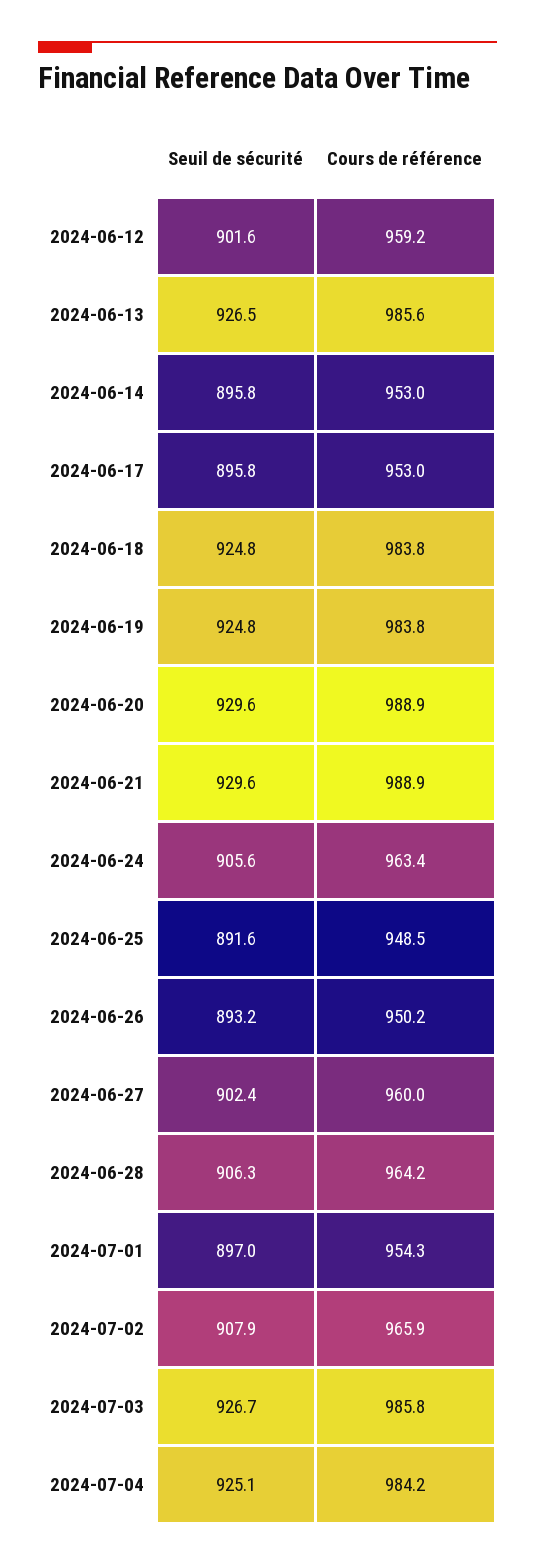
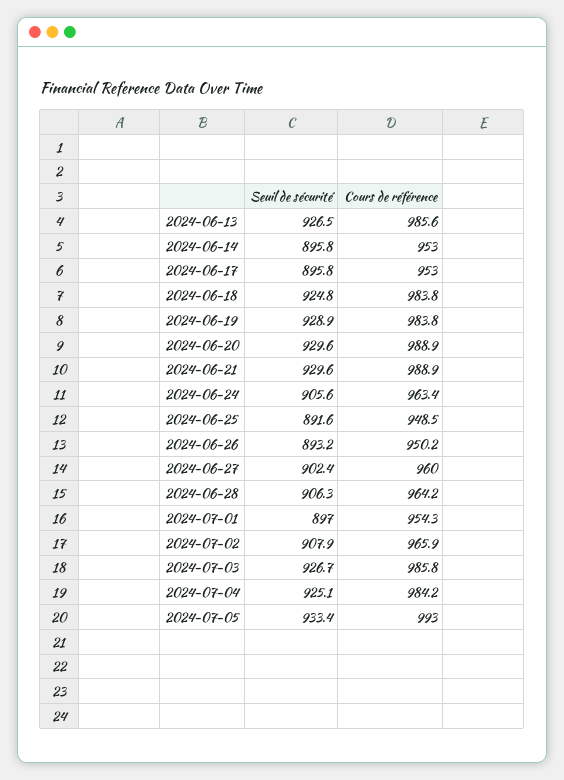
Seuil de sécurité, 2024-06-12: 901.6 -> none
Cours de référence, 2024-06-12: 959.2 -> none
Seuil de sécurité, 2024-06-19: 924.8 -> 928.9
Seuil de sécurité, 2024-07-05: none -> 933.4
Cours de référence, 2024-07-05: none -> 993

